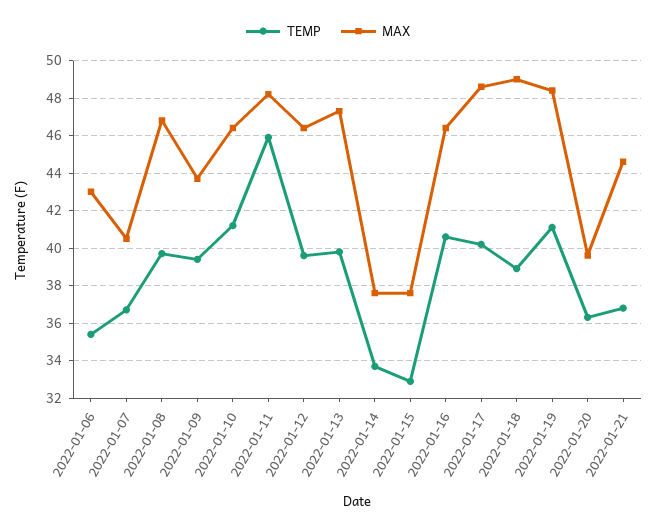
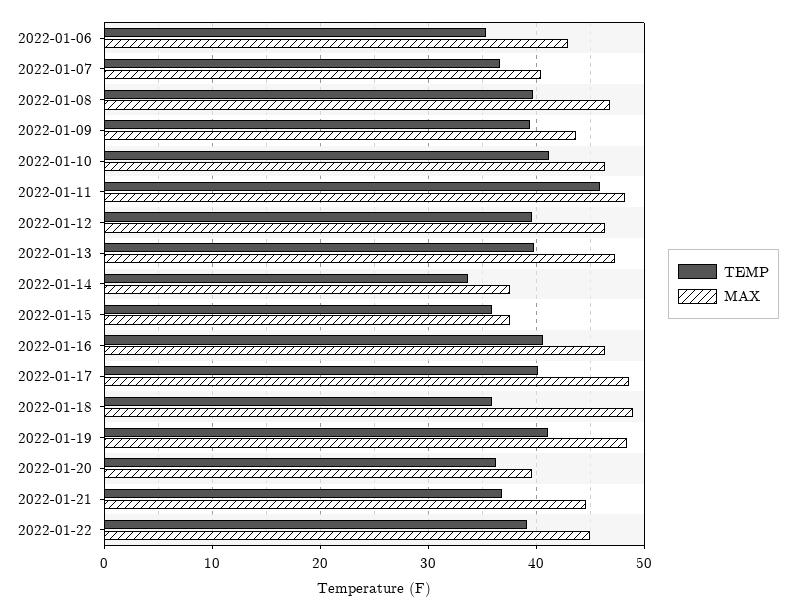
TEMP, 2022-01-15: 33 -> 36
TEMP, 2022-01-18: 39 -> 36
TEMP, 2022-01-22: none -> 39
MAX, 2022-01-22: none -> 45

